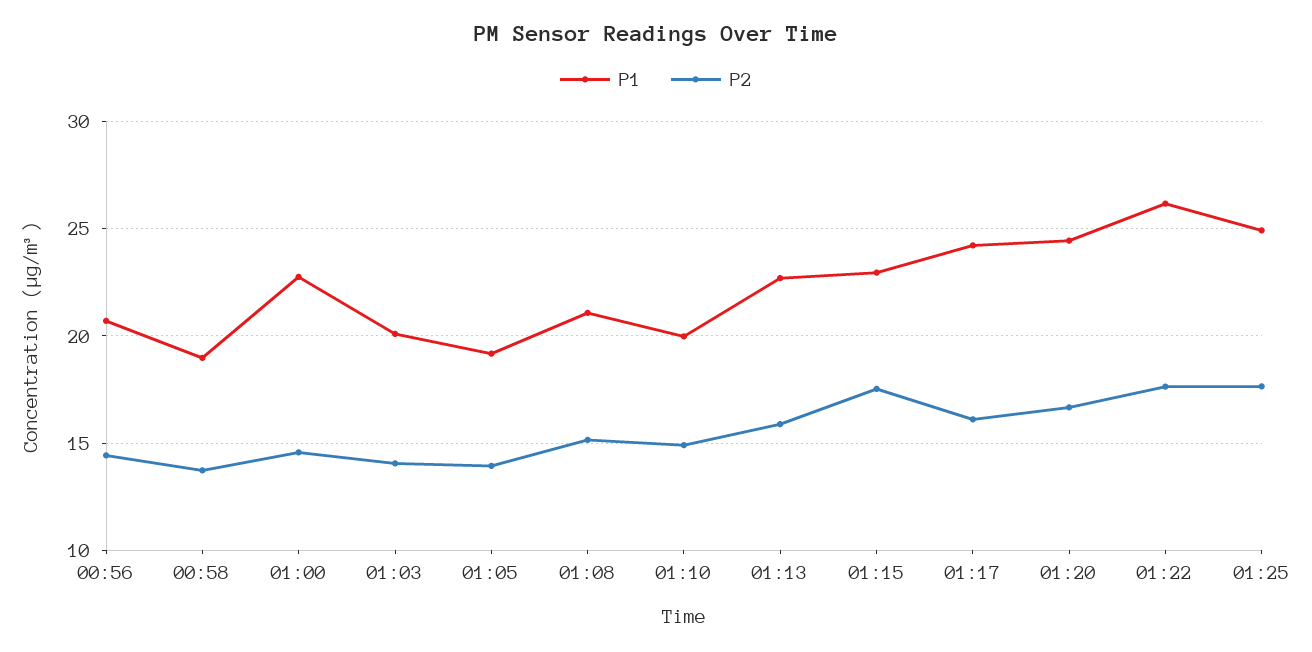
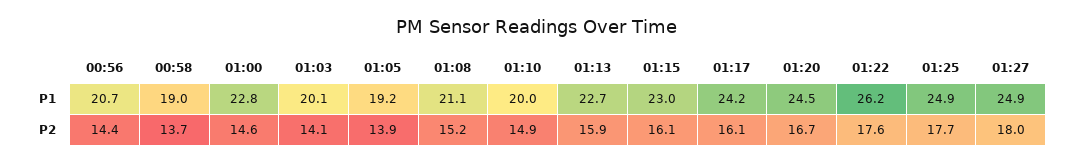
P2, 01:15: 17.5 -> 16.1
P1, 01:27: none -> 24.9
P2, 01:27: none -> 18

